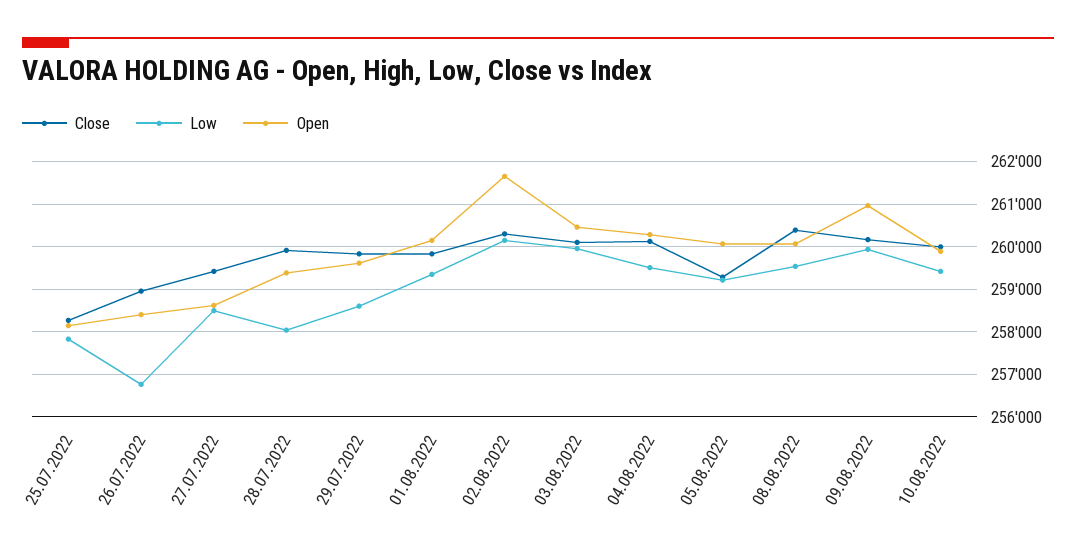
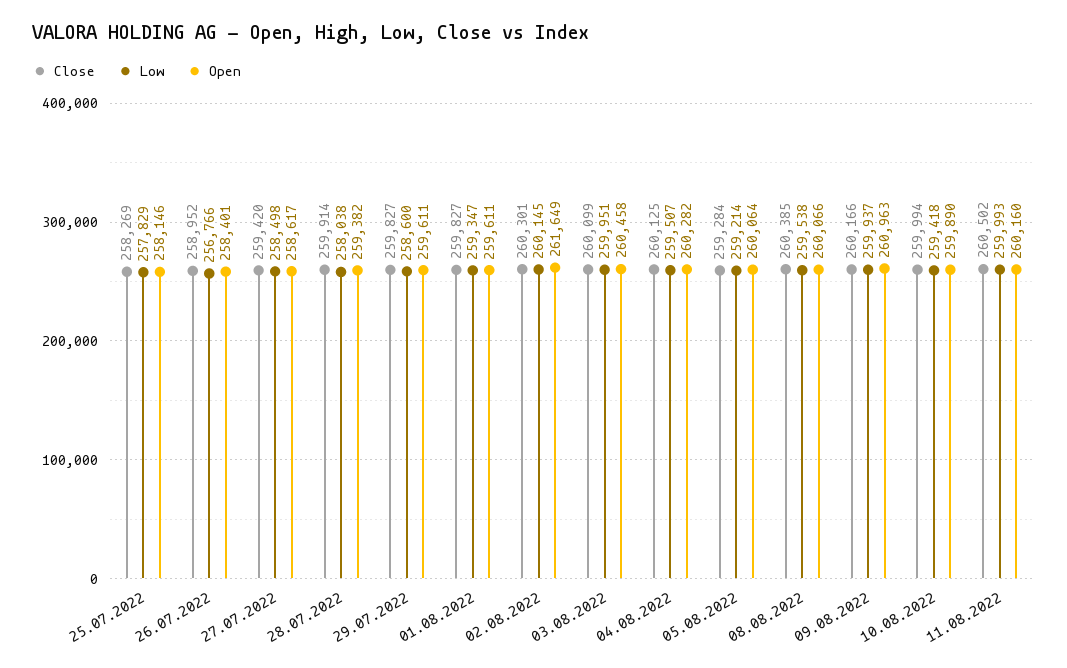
Open, 01.08.2022: 260200 -> 259611
Close, 11.08.2022: none -> 260502
Low, 11.08.2022: none -> 259993
Open, 11.08.2022: none -> 260160

